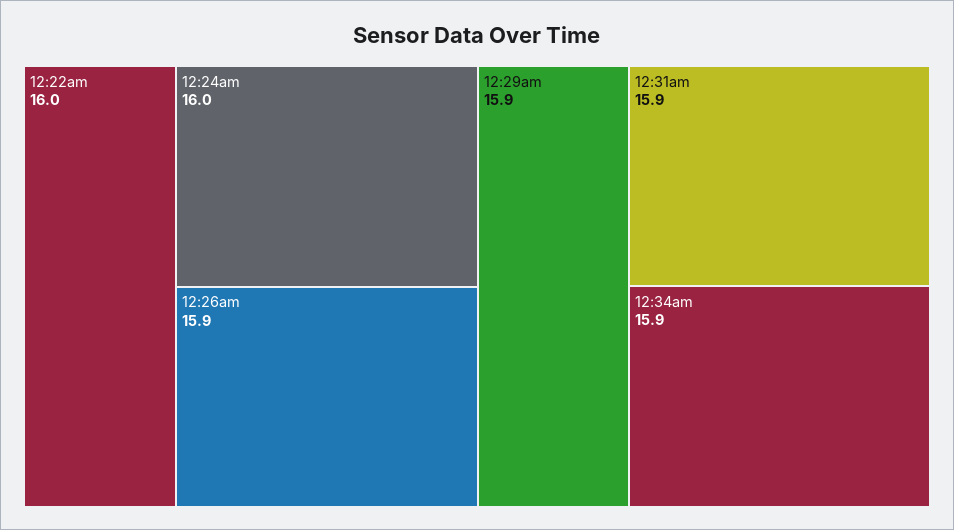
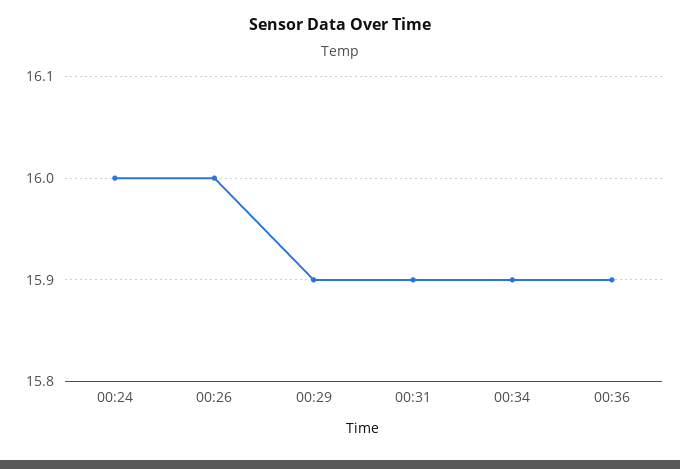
12:22am: 16 -> none
12:26am: 15.9 -> 16
00:36: none -> 15.9

